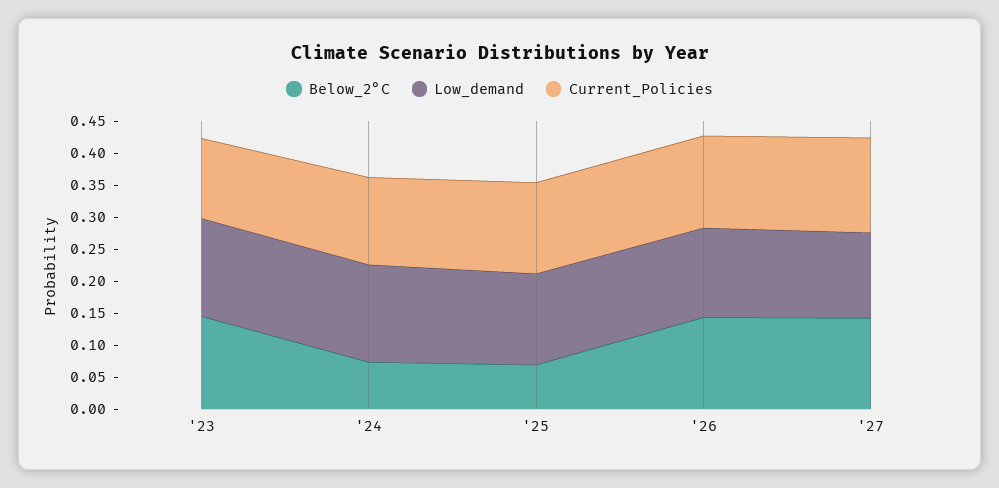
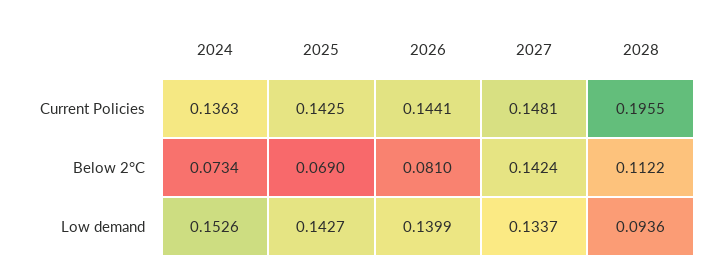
Below_2°C, '23: 0.15 -> none
Low_demand, '23: 0.15 -> none
Current_Policies, '23: 0.125 -> none
Below_2°C, '26: 0.15 -> 0.081
Current_Policies, 2028: none -> 0.1955
Below_2°C, 2028: none -> 0.1122
Low_demand, 2028: none -> 0.0936

